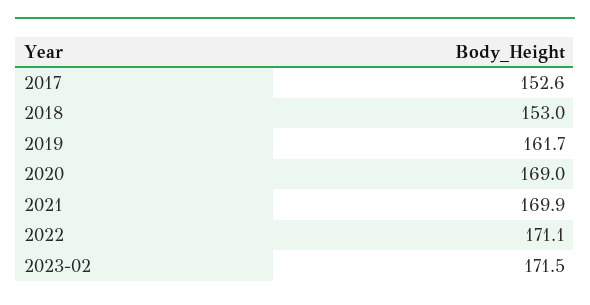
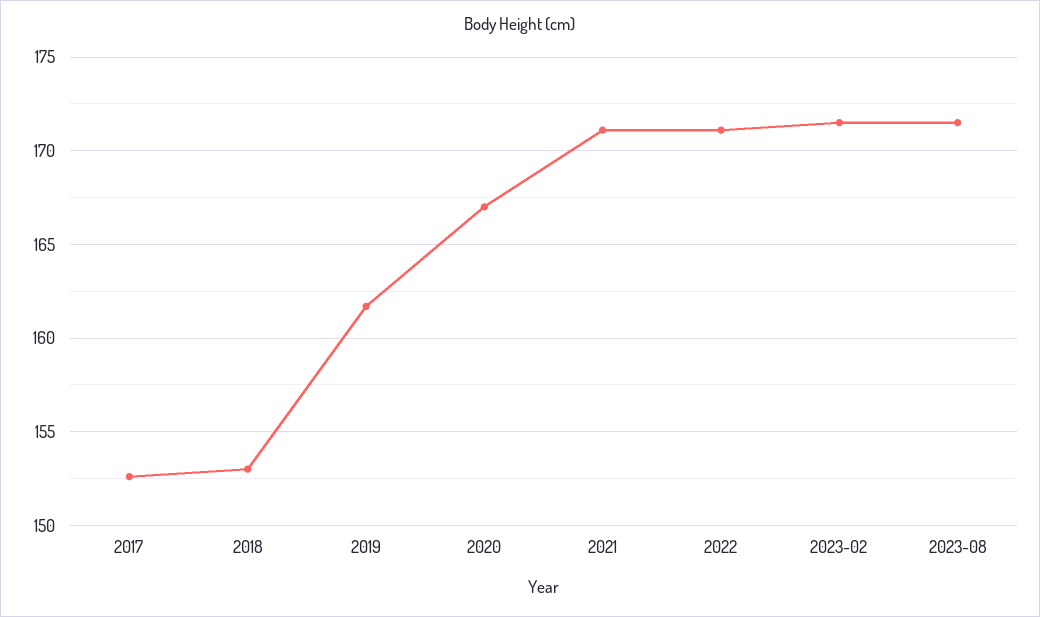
2020: 169 -> 167
2021: 169.9 -> 171
2023-08: none -> 171.5

